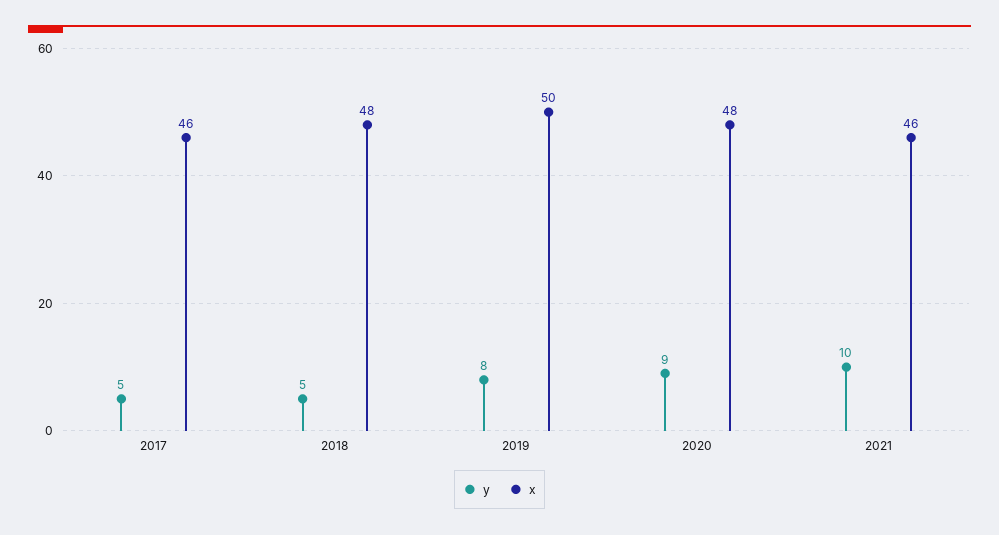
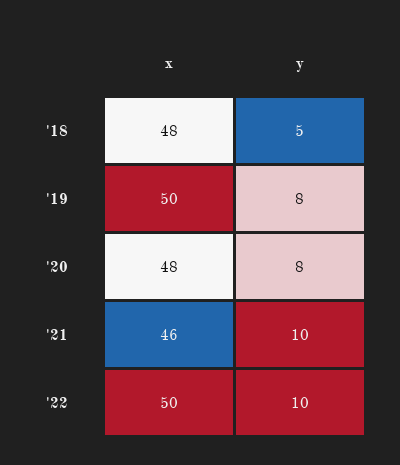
y, 2017: 5 -> none
x, 2017: 46 -> none
y, 2020: 9 -> 8
x, '22: none -> 50
y, '22: none -> 10

